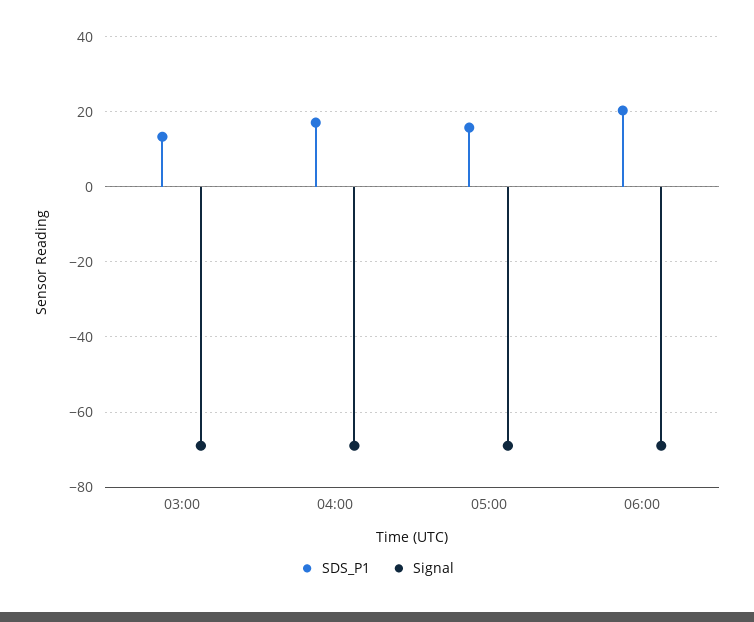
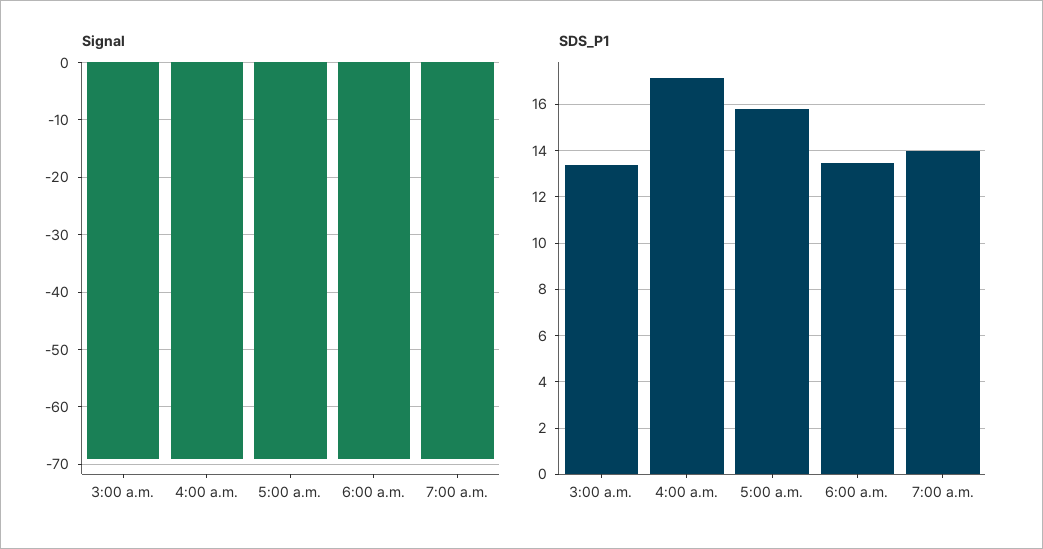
SDS_P1, 06:00: 20 -> 13.5
Signal, 7:00 a.m.: none -> -70
SDS_P1, 7:00 a.m.: none -> 14

